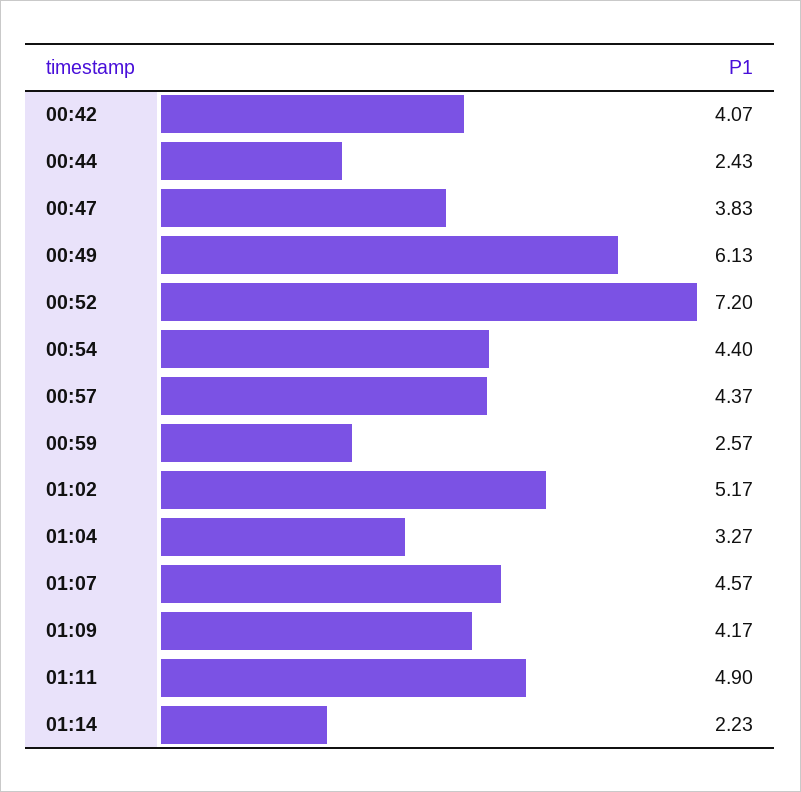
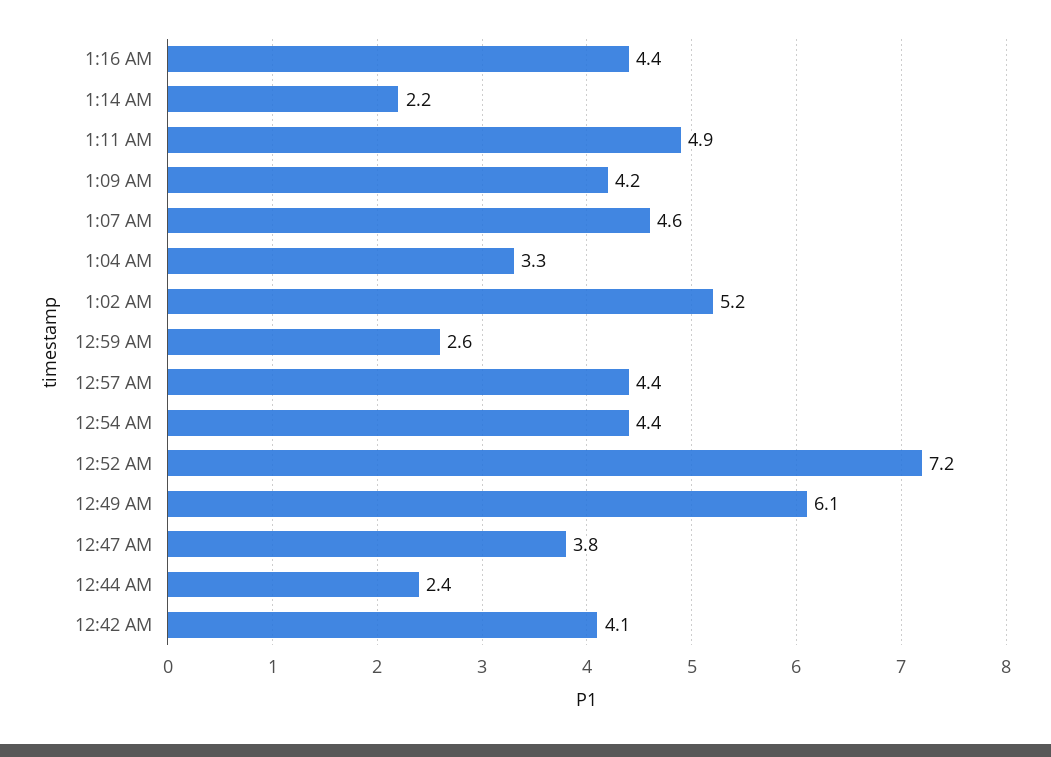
1:16 AM: none -> 4.4

